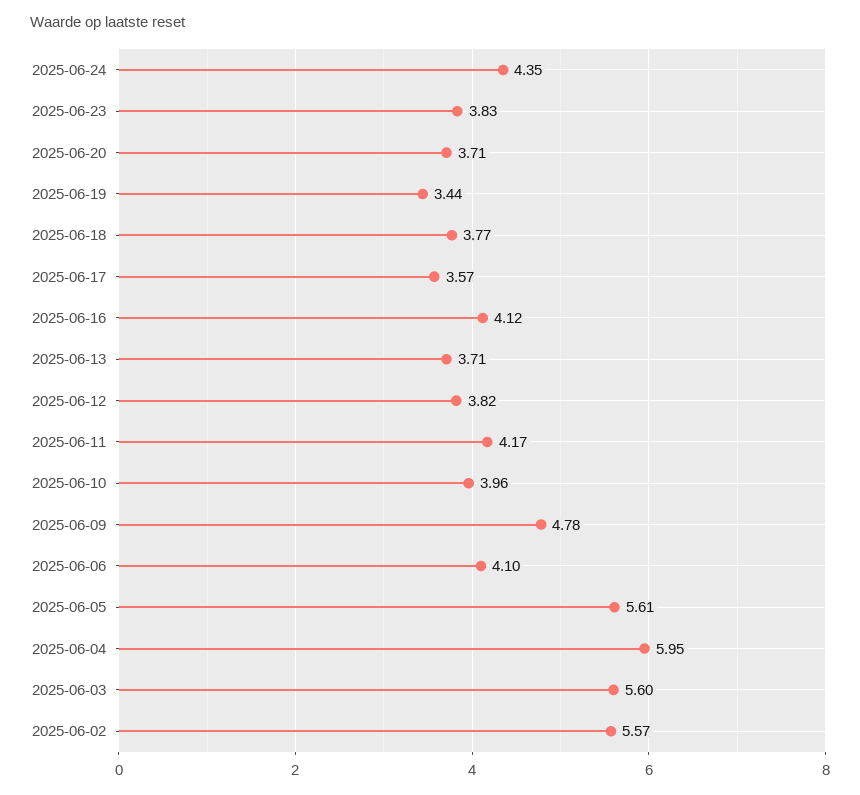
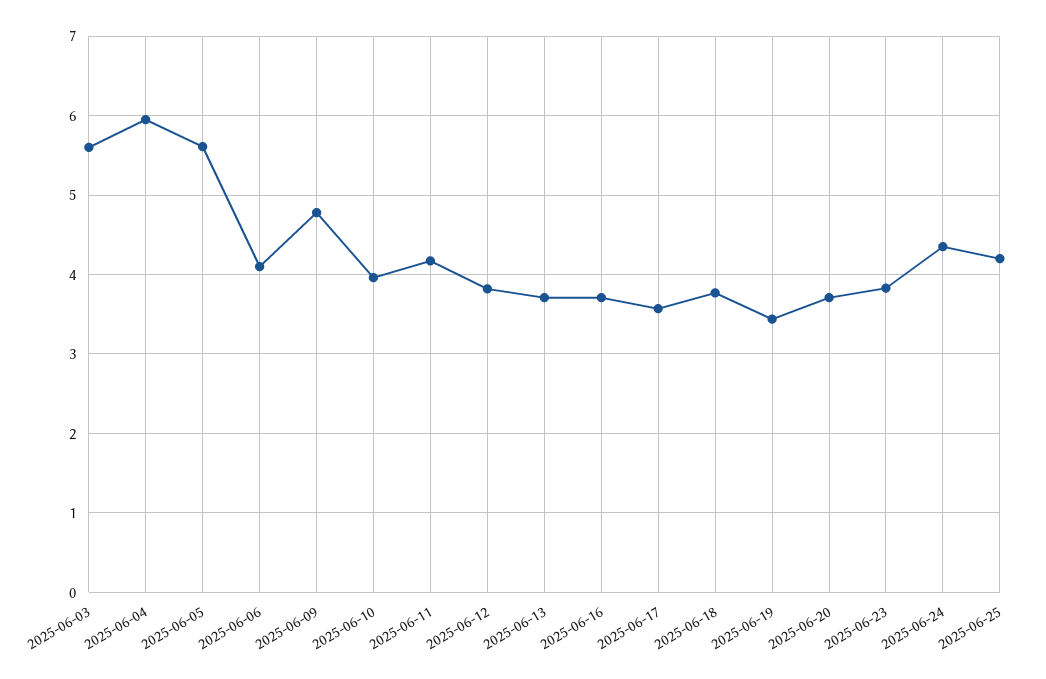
2025-06-16: 4.12 -> 3.7
2025-06-02: 5.57 -> none
2025-06-25: none -> 4.2

